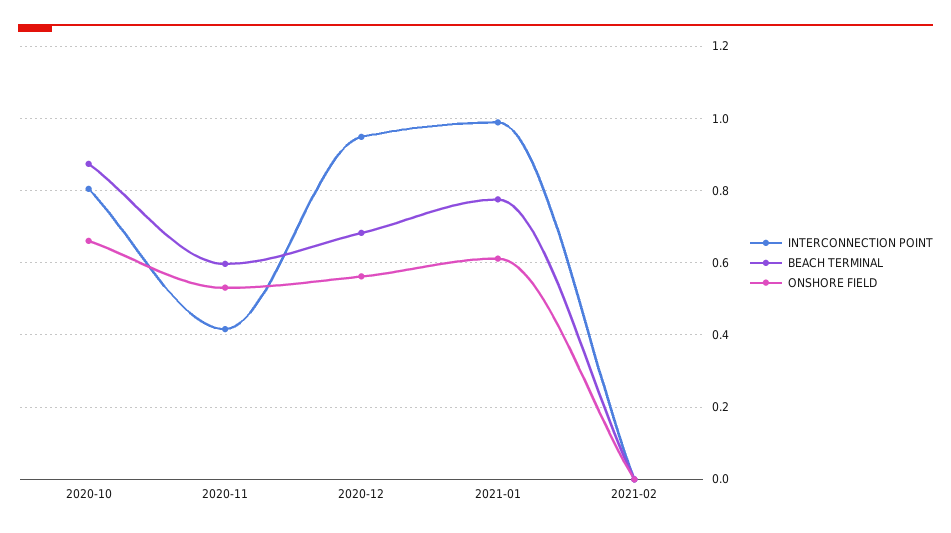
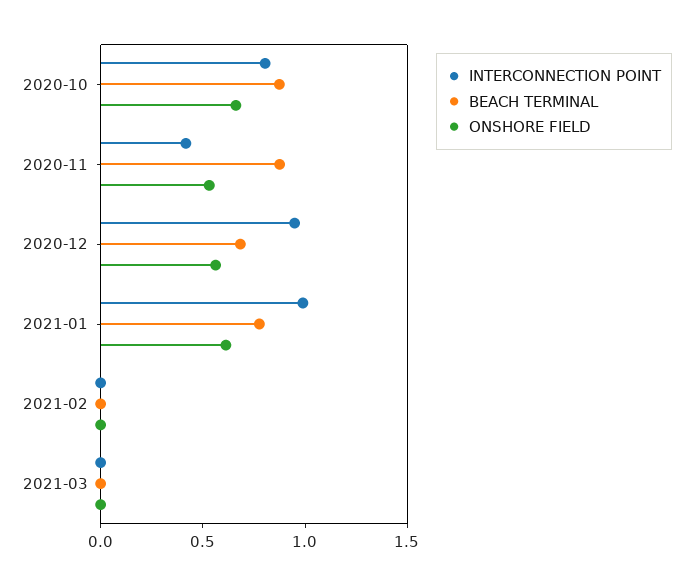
BEACH TERMINAL, 2020-11: 0.6 -> 0.9
INTERCONNECTION POINT, 2021-03: none -> 0
BEACH TERMINAL, 2021-03: none -> 0
ONSHORE FIELD, 2021-03: none -> 0

